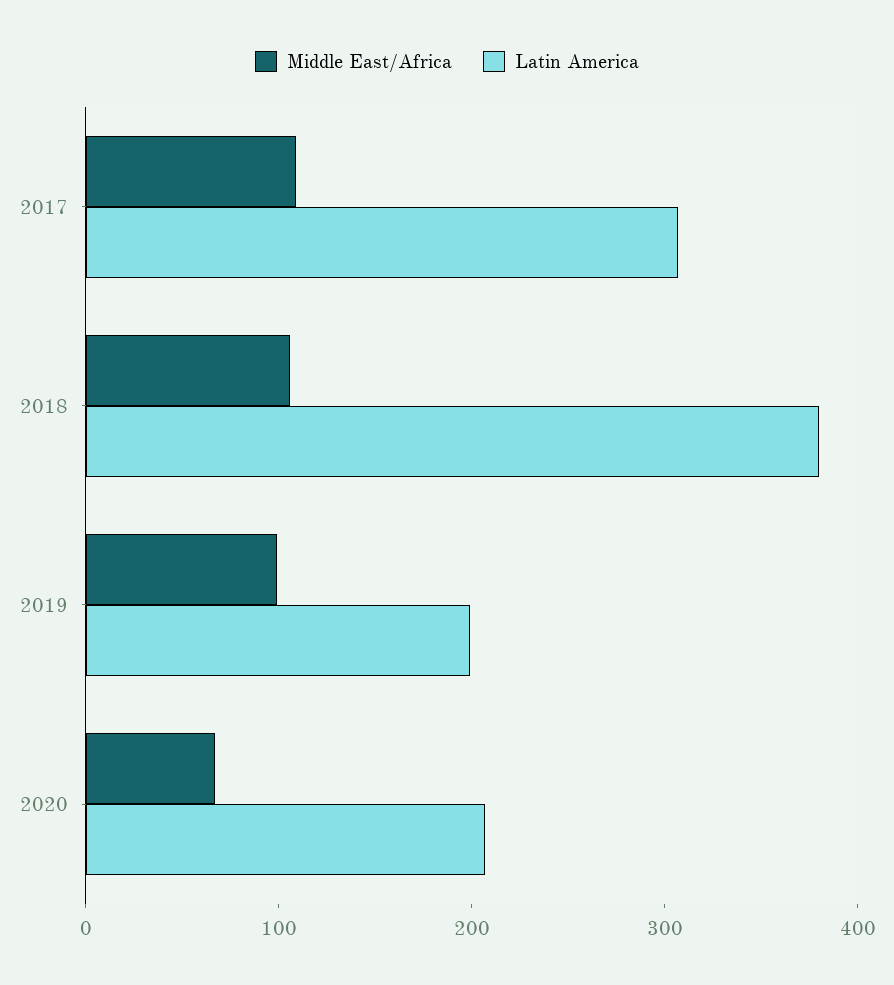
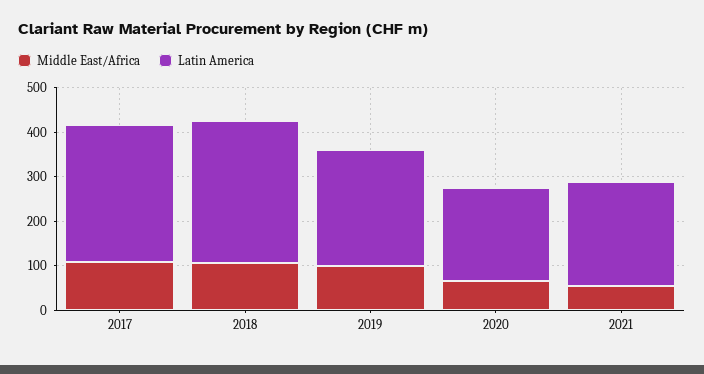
Latin America, 2018: 380 -> 320
Latin America, 2019: 200 -> 260
Middle East/Africa, 2021: none -> 60
Latin America, 2021: none -> 240

